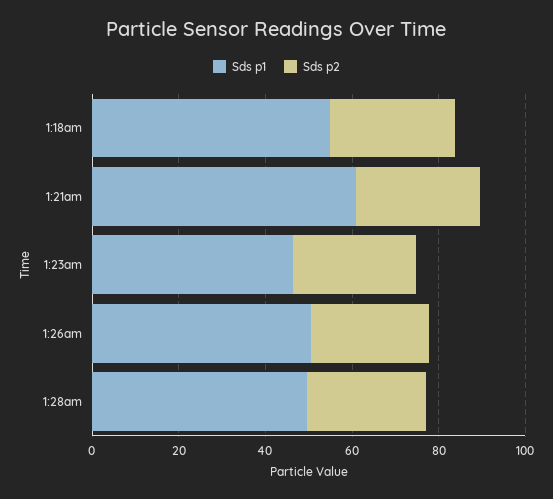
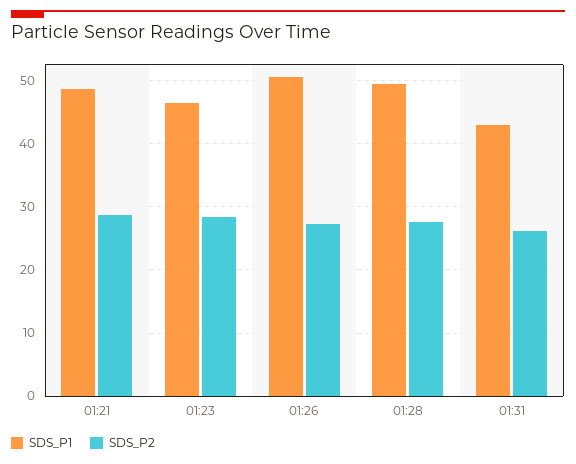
Sds p1, 1:18am: 55 -> none
Sds p2, 1:18am: 30 -> none
Sds p1, 1:21am: 60 -> 49
Sds p1, 01:31: none -> 43
Sds p2, 01:31: none -> 26

